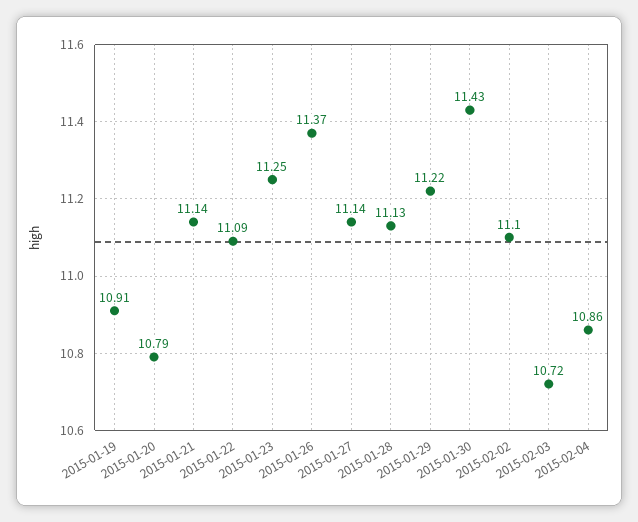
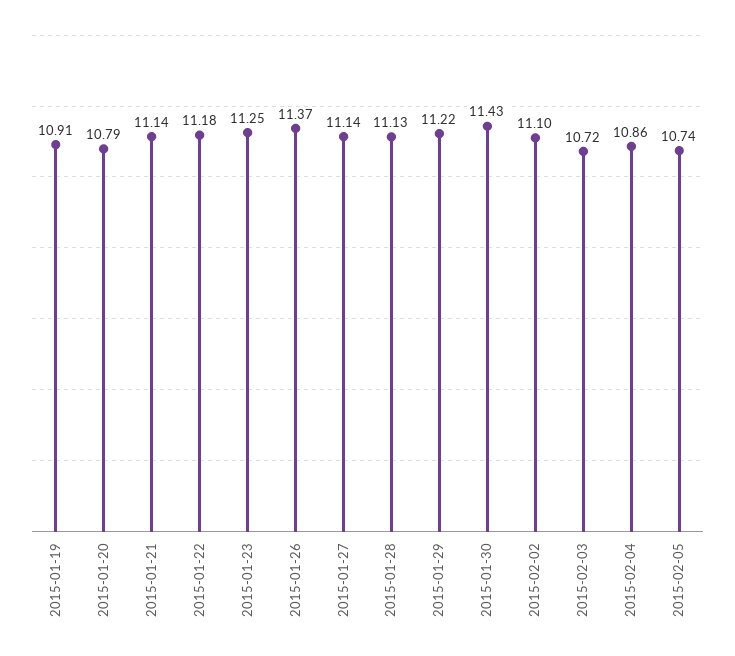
2015-01-22: 11.09 -> 11.18
2015-02-05: none -> 10.74

